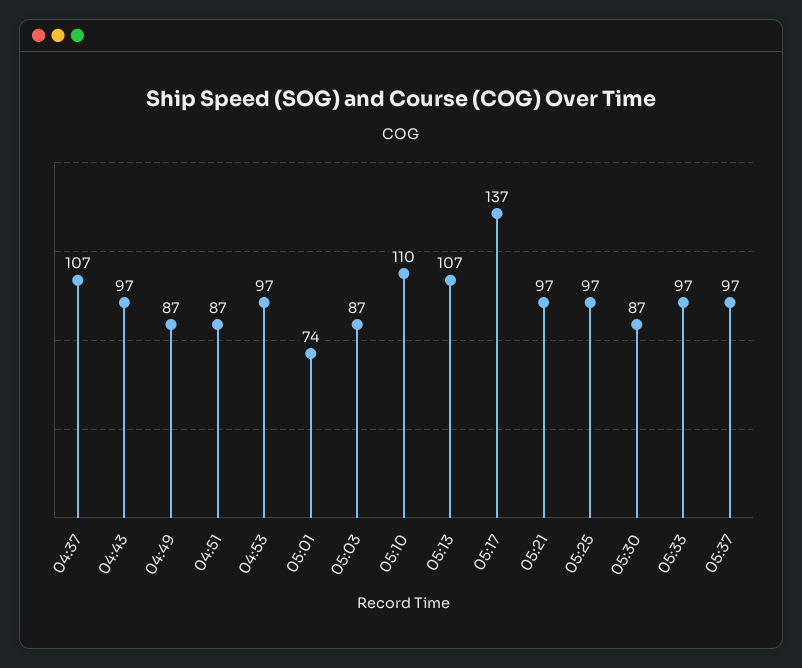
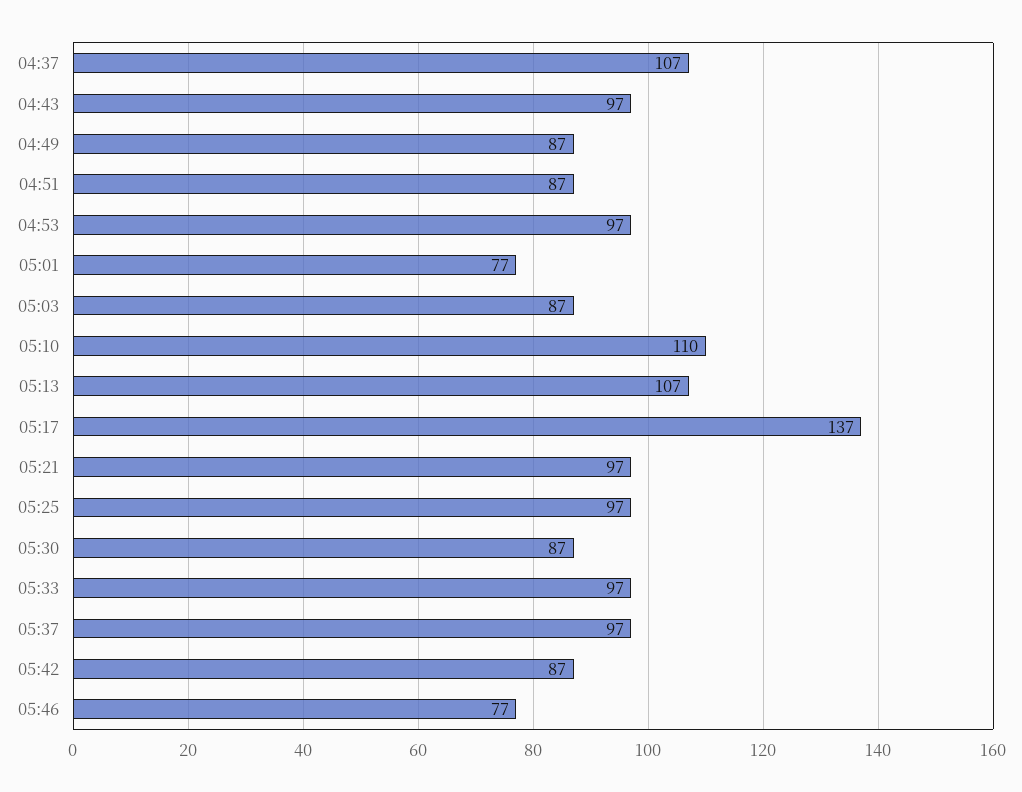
05:01: 74 -> 77
05:42: none -> 87
05:46: none -> 77

